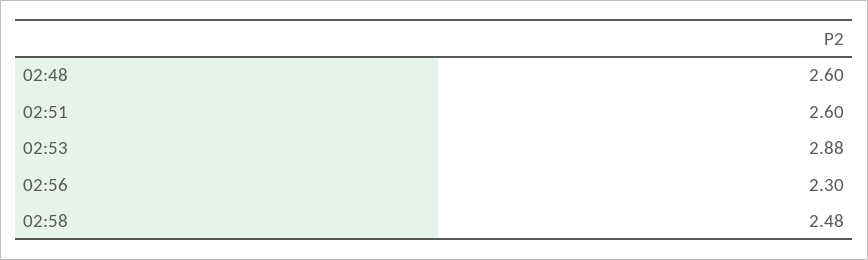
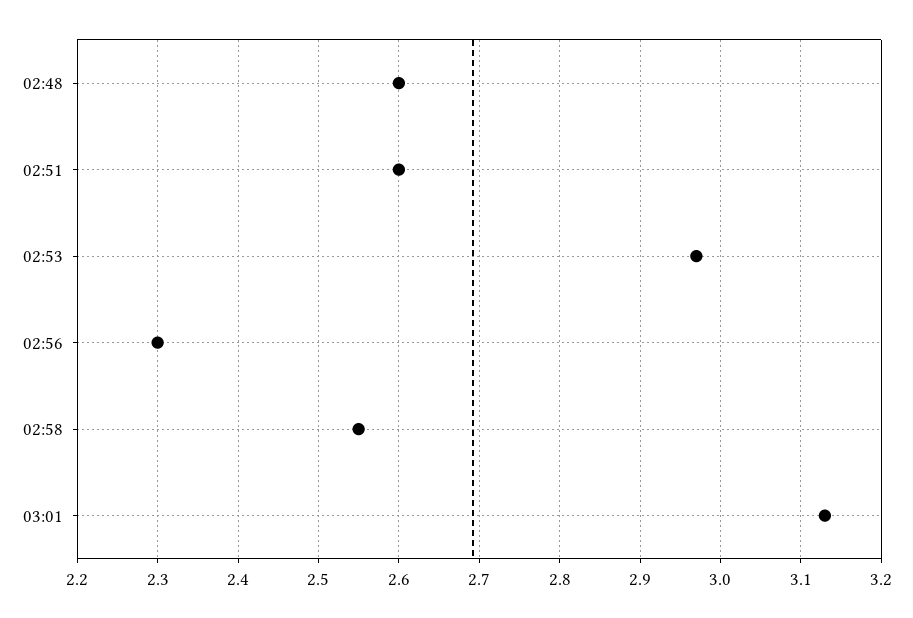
02:53: 2.88 -> 2.97
02:58: 2.48 -> 2.55
03:01: none -> 3.13

